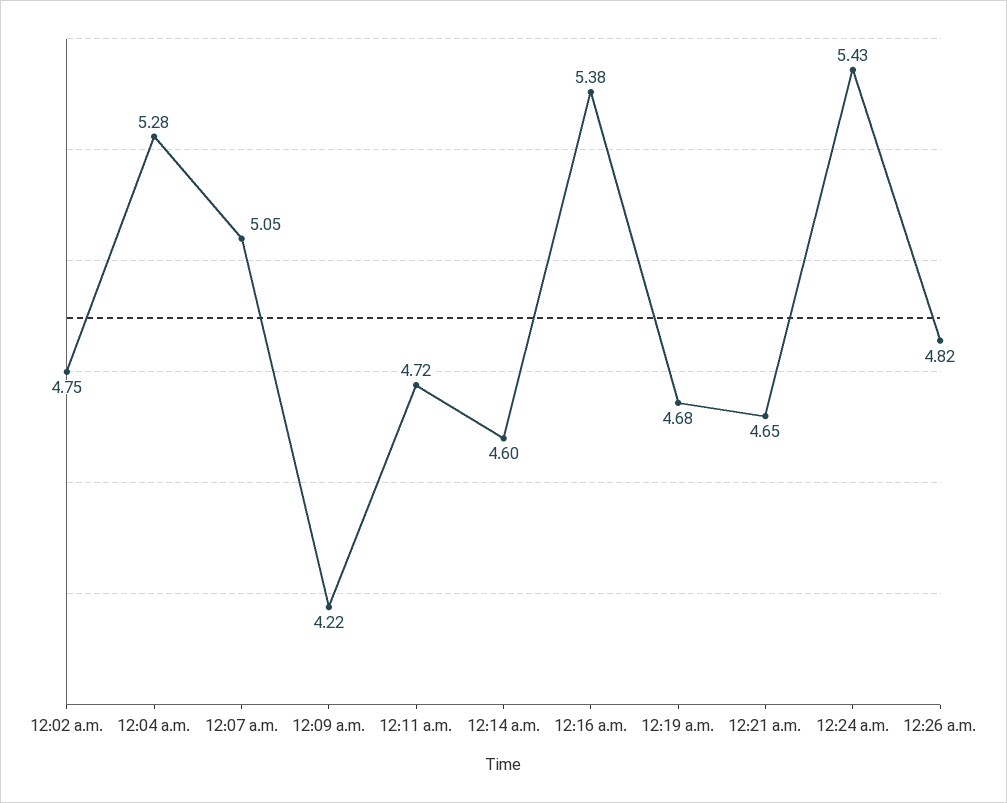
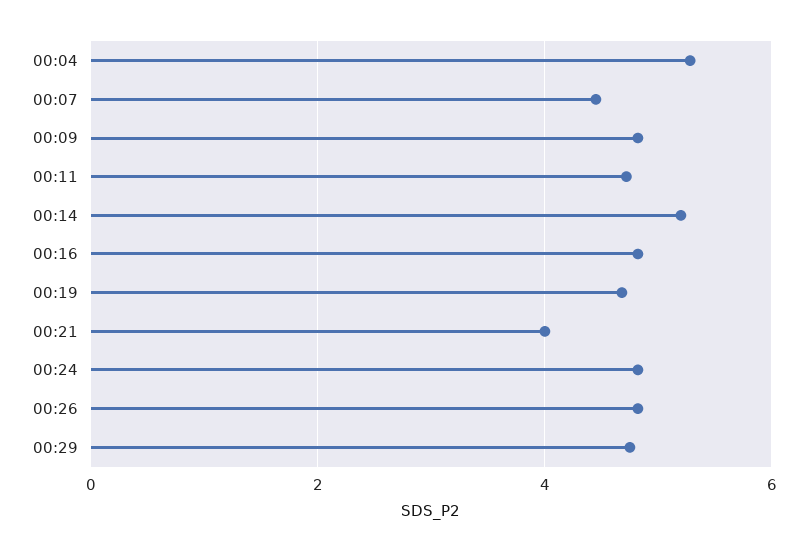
12:02 a.m.: 4.75 -> none
12:07 a.m.: 5.05 -> 4.4
12:09 a.m.: 4.22 -> 4.8
12:14 a.m.: 4.6 -> 5.2
12:16 a.m.: 5.38 -> 4.8
12:21 a.m.: 4.65 -> 4
12:24 a.m.: 5.43 -> 4.8
00:29: none -> 4.8

